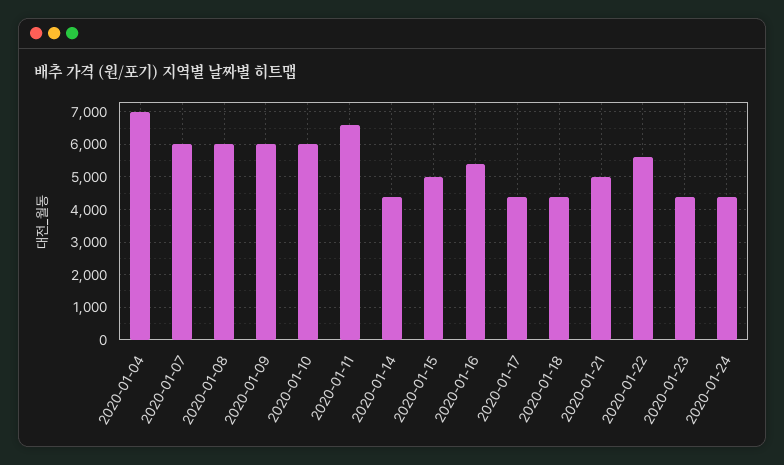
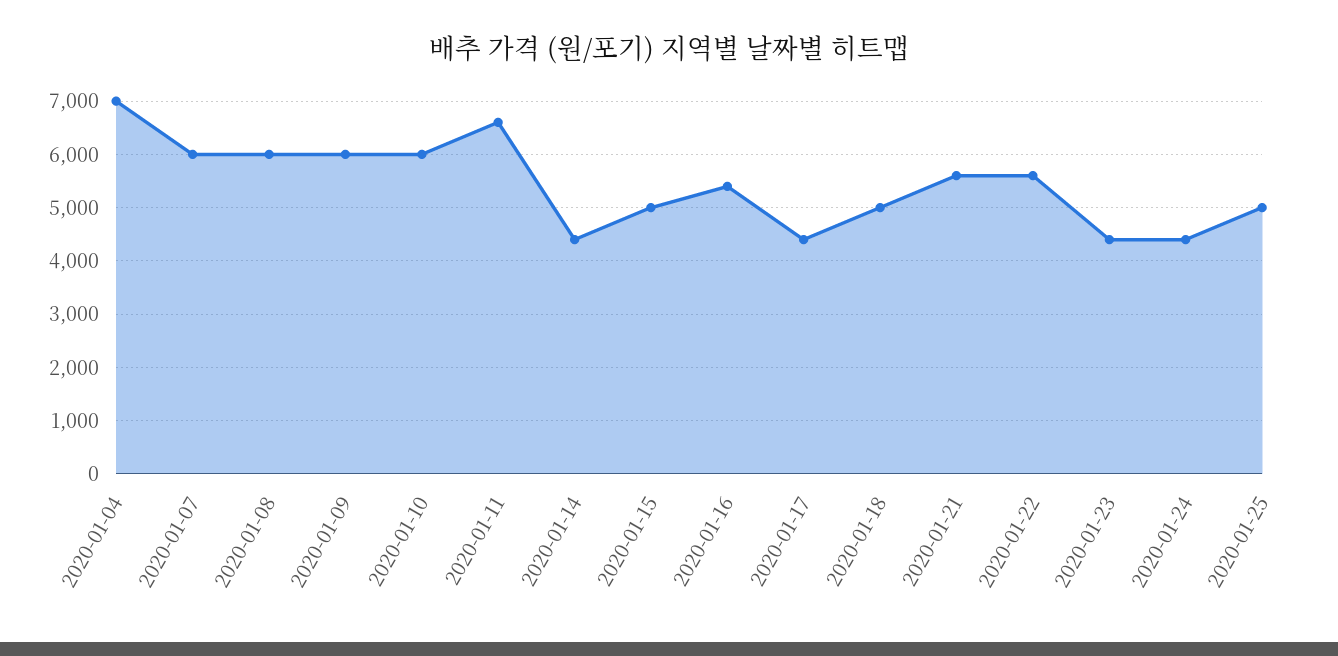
2020-01-18: 4400 -> 5000
2020-01-21: 5000 -> 5600
2020-01-25: none -> 5000

